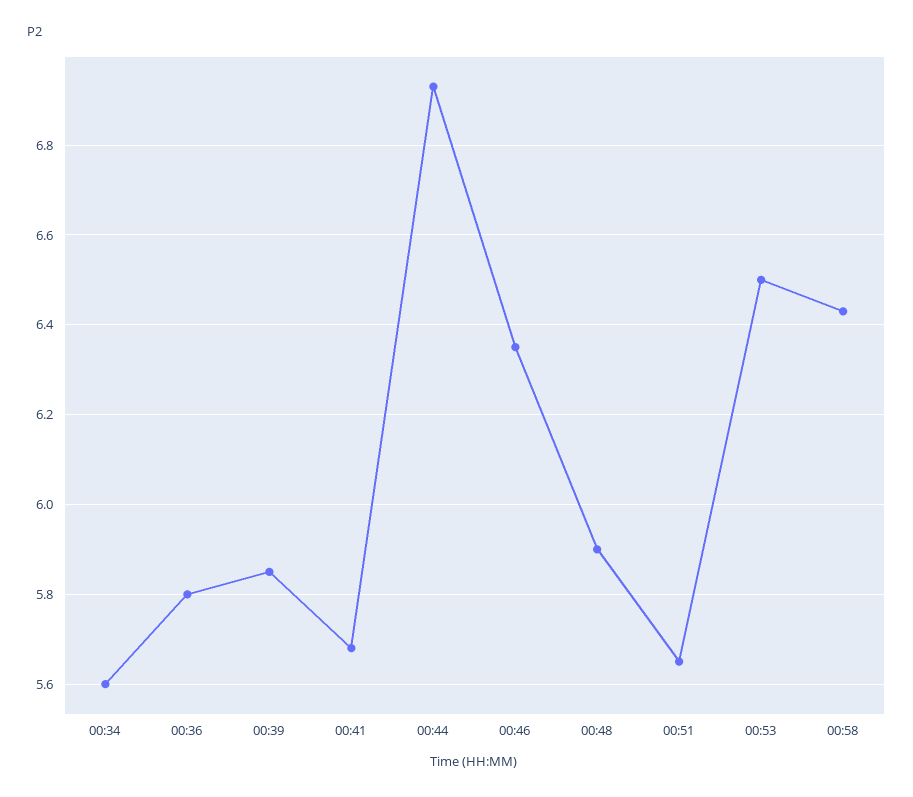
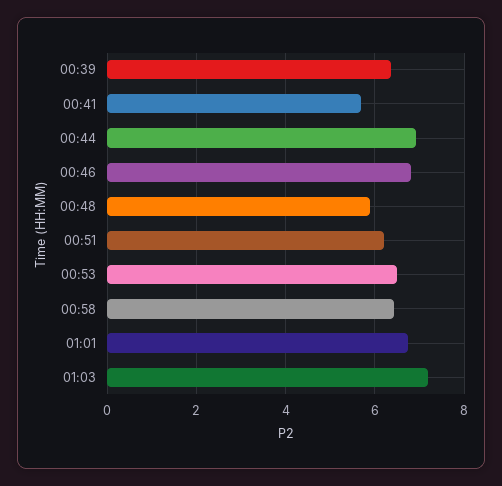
00:34: 5.6 -> none
00:36: 5.8 -> none
00:39: 5.85 -> 6.4
00:46: 6.35 -> 6.8
00:51: 5.65 -> 6.2
01:01: none -> 6.8
01:03: none -> 7.2

